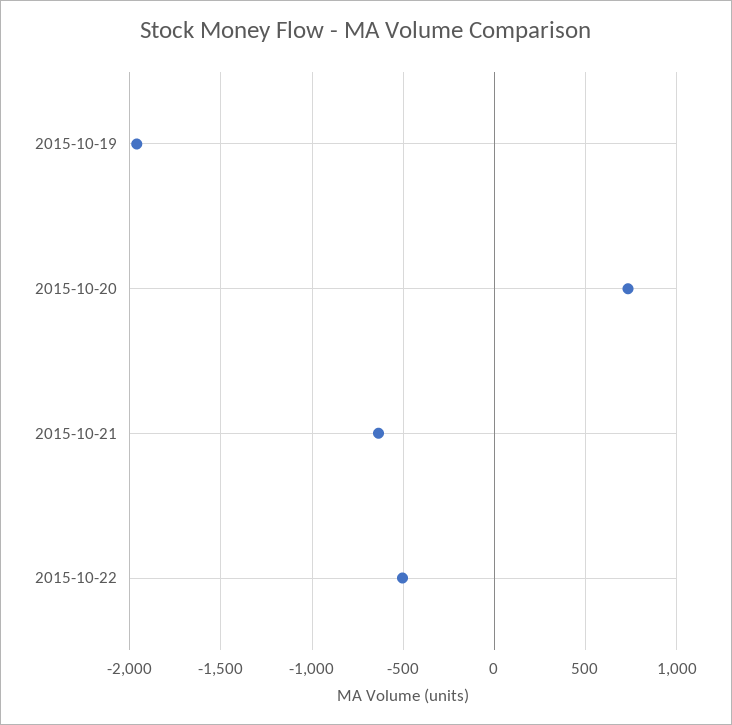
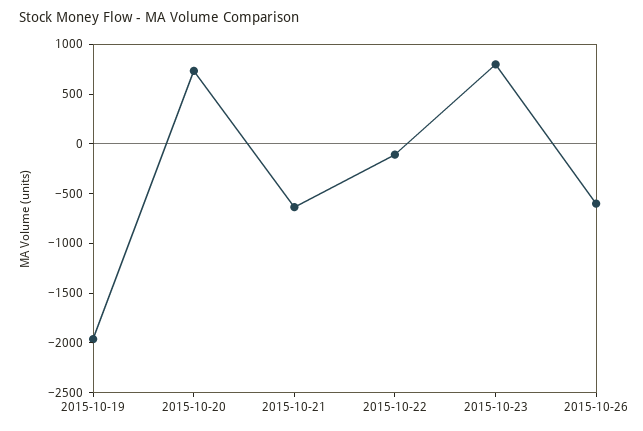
2015-10-22: -500 -> -100
2015-10-23: none -> 800
2015-10-26: none -> -600

